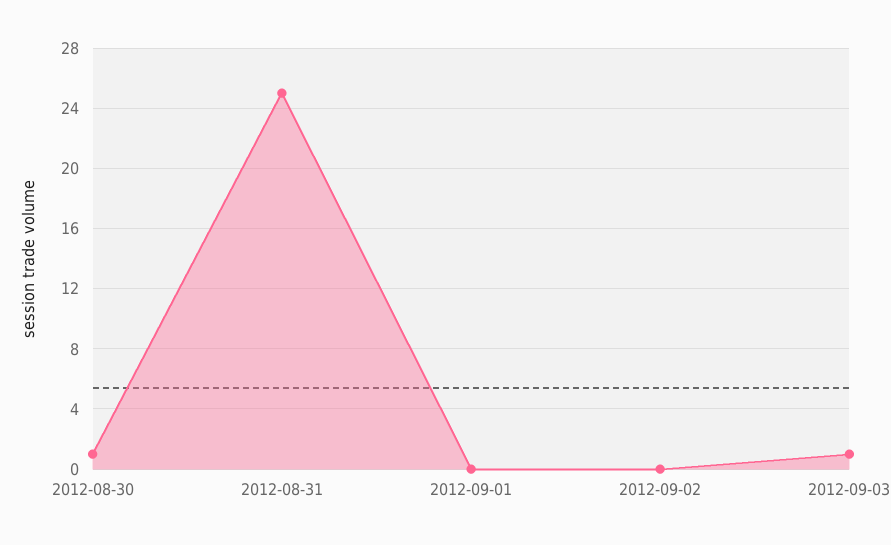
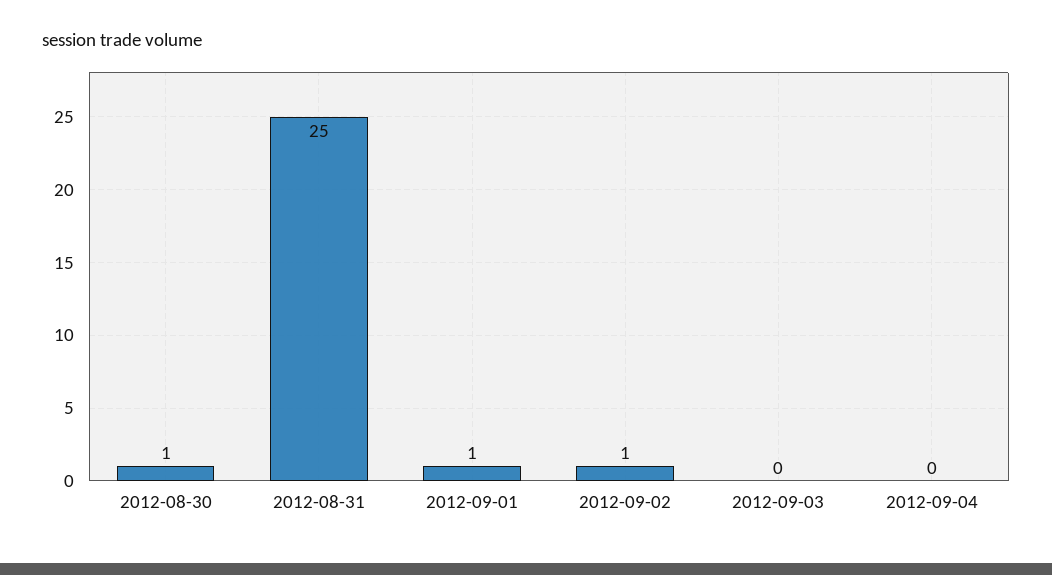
2012-09-01: 0 -> 1
2012-09-02: 0 -> 1
2012-09-03: 1 -> 0
2012-09-04: none -> 0

